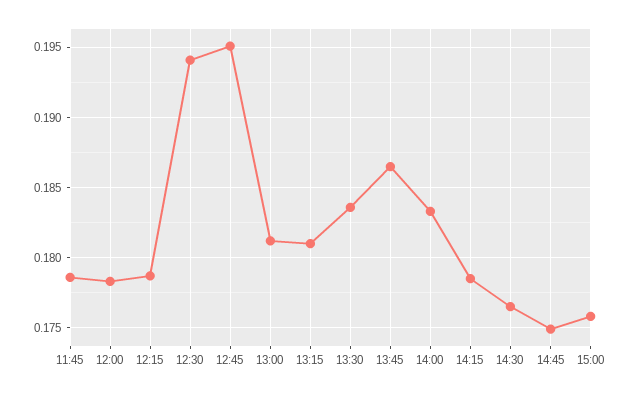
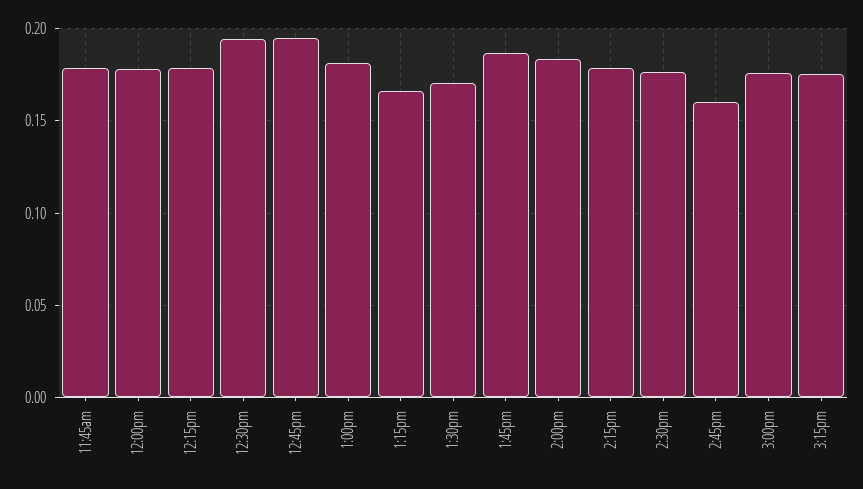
13:15: 0.181 -> 0.165
13:30: 0.1835 -> 0.17
14:45: 0.175 -> 0.16
3:15pm: none -> 0.175

